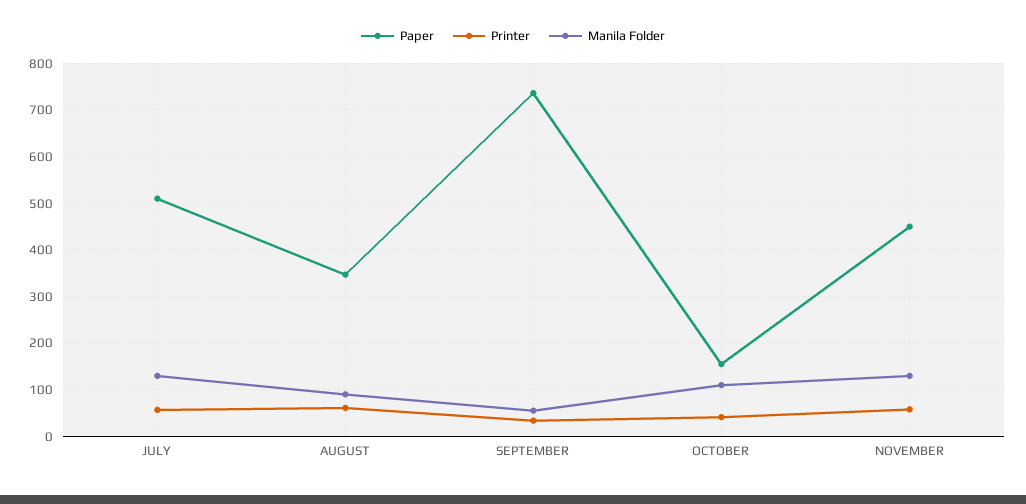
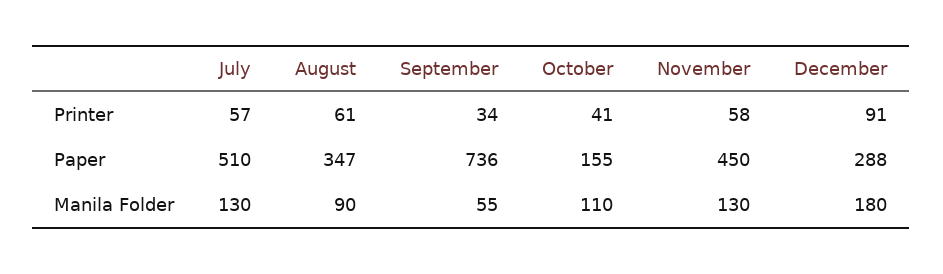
Printer, December: none -> 91
Paper, December: none -> 288
Manila Folder, December: none -> 180

